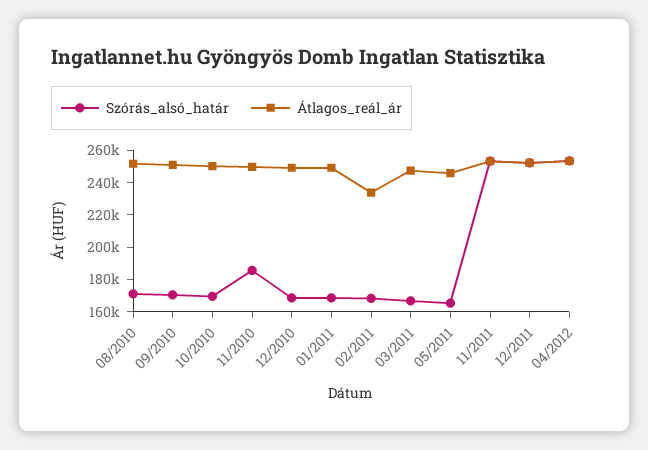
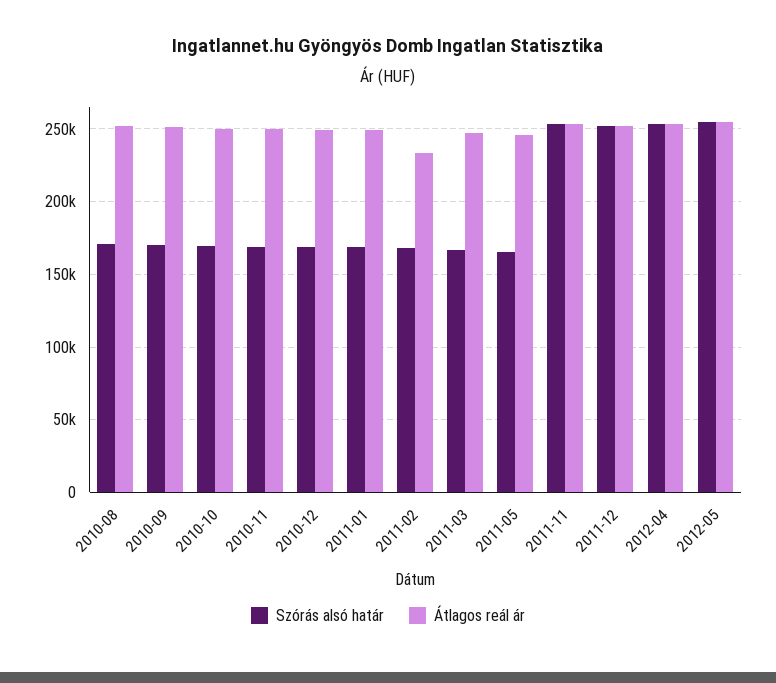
Szórás_alsó_határ, 11/2010: 185000 -> 170000
Szórás_alsó_határ, 2012-05: none -> 255000
Átlagos_reál_ár, 2012-05: none -> 255000

